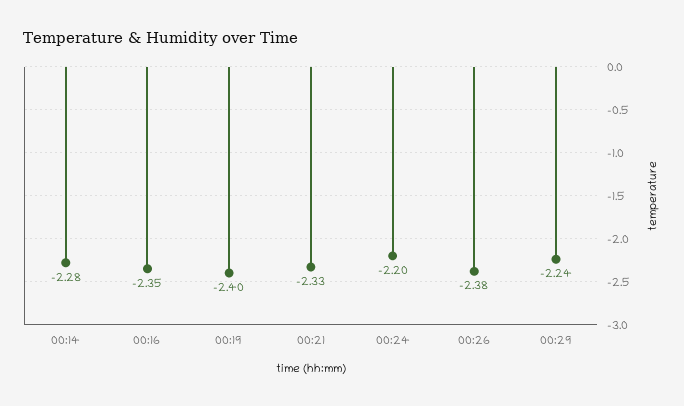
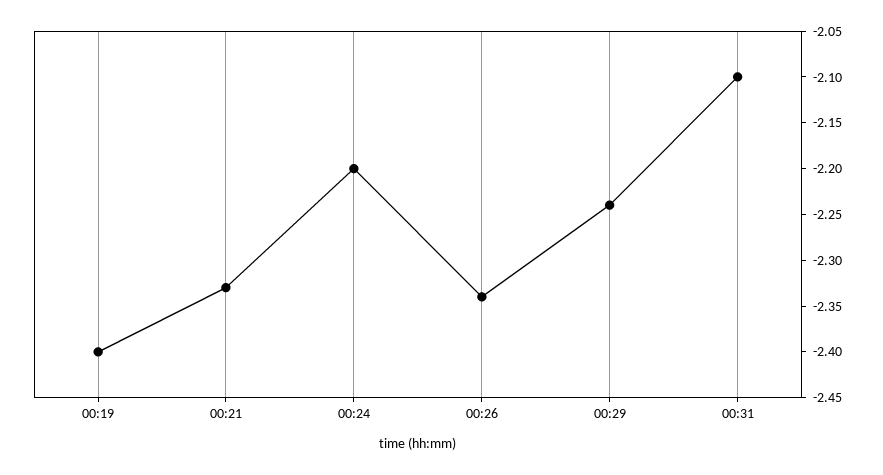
00:14: -2.28 -> none
00:16: -2.35 -> none
00:26: -2.38 -> -2.34
00:31: none -> -2.1

